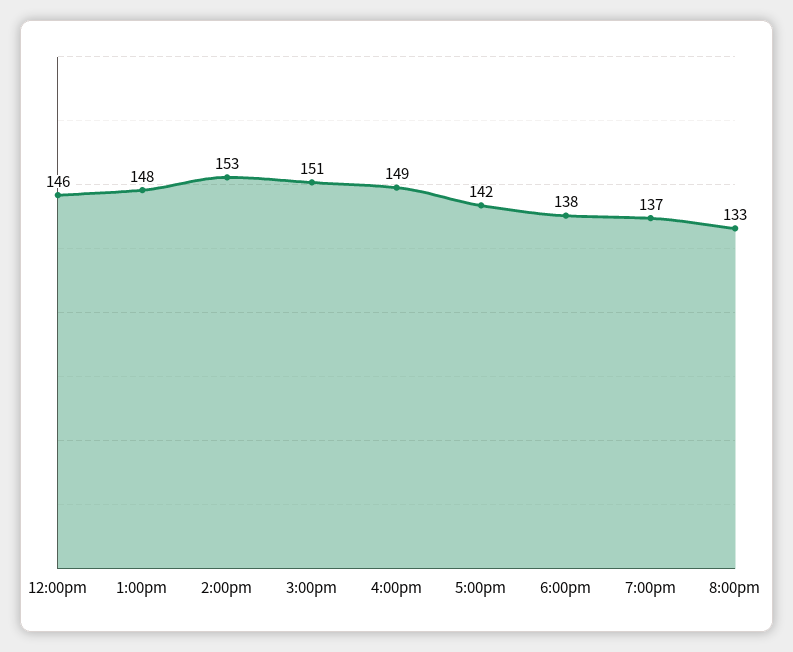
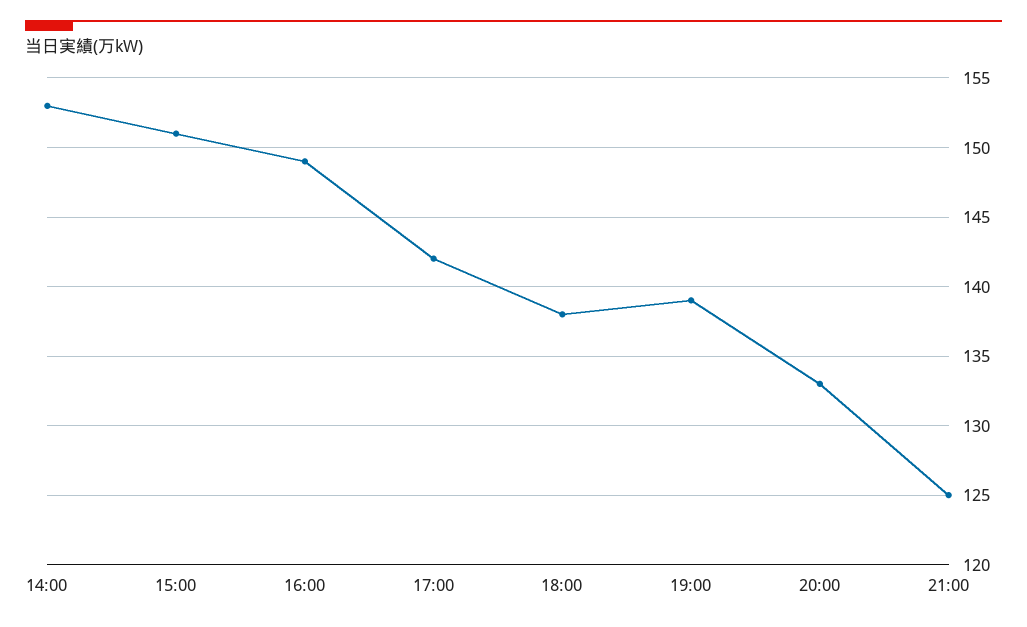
12:00pm: 146 -> none
1:00pm: 148 -> none
7:00pm: 137 -> 139
21:00: none -> 125

